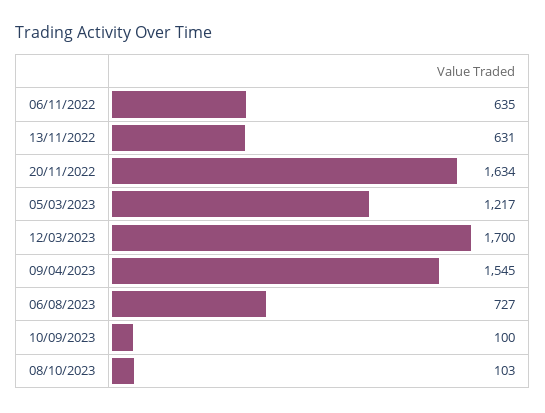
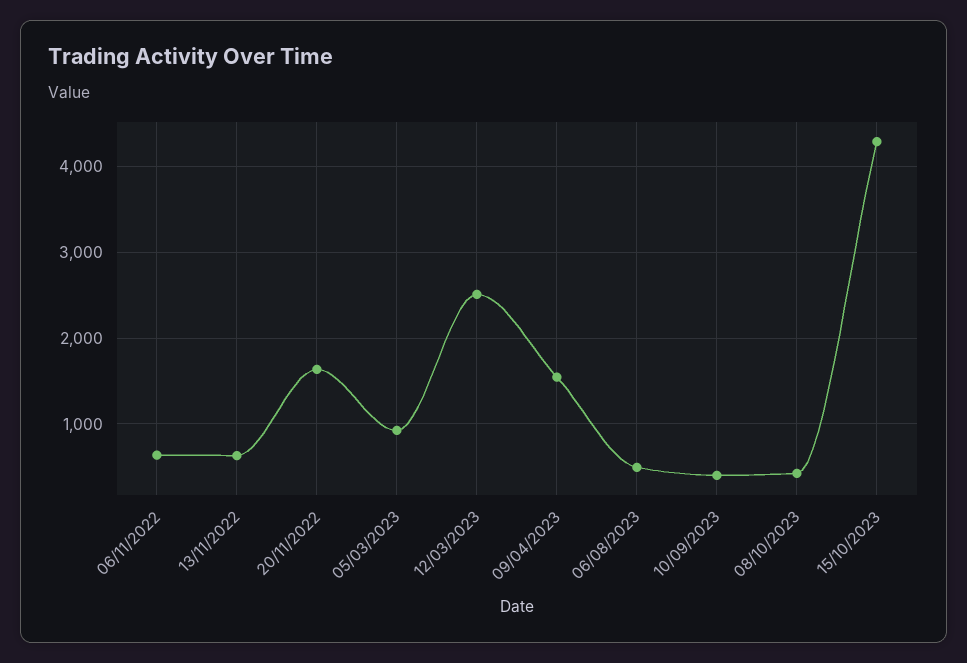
05/03/2023: 1217 -> 900
12/03/2023: 1700 -> 2500
06/08/2023: 727 -> 500
10/09/2023: 100 -> 400
08/10/2023: 103 -> 400
15/10/2023: none -> 4300

